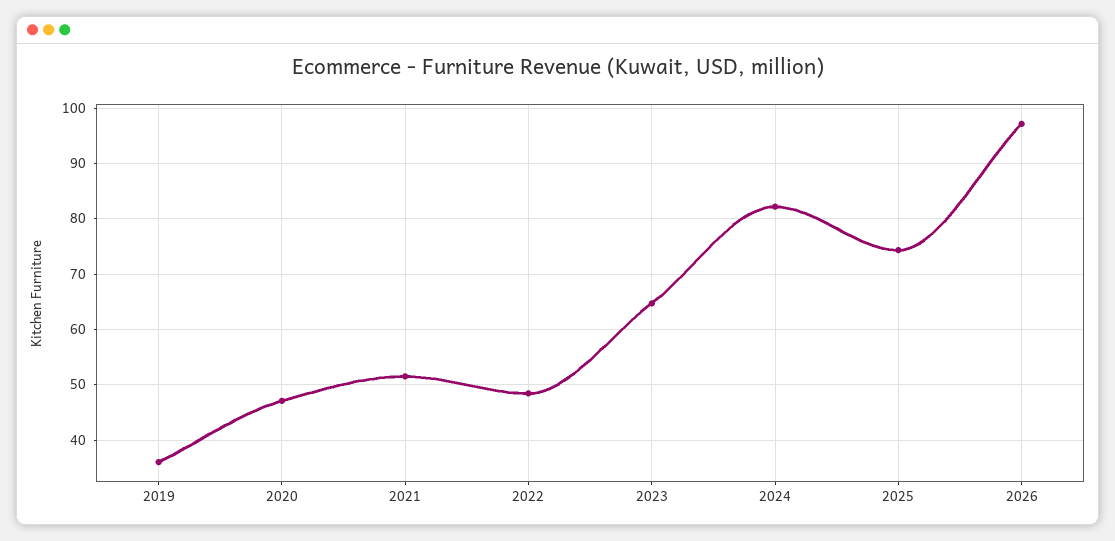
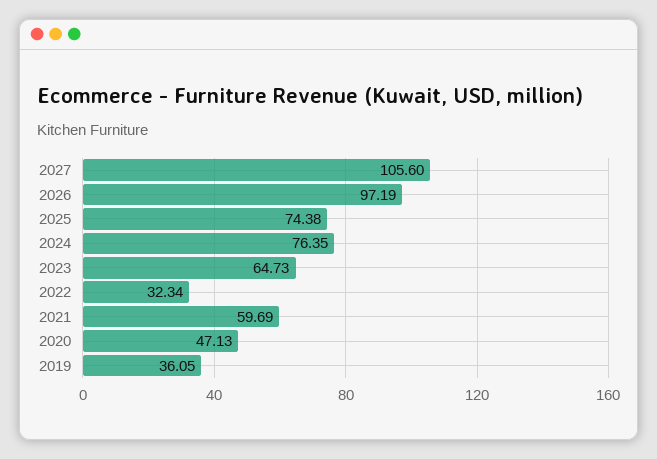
2021: 52 -> 59.69
2022: 48 -> 32.34
2024: 82 -> 76.35
2027: none -> 105.6

